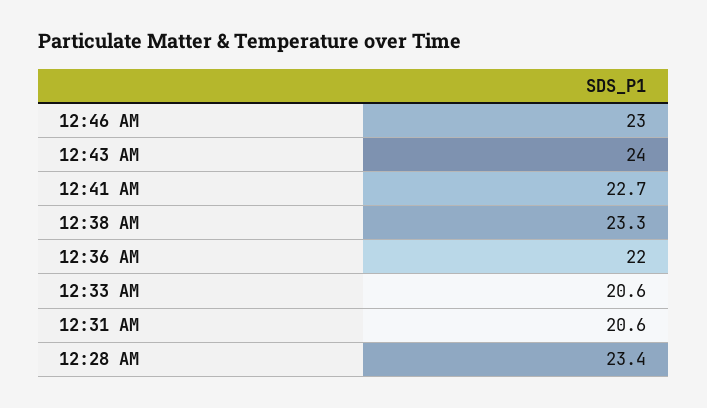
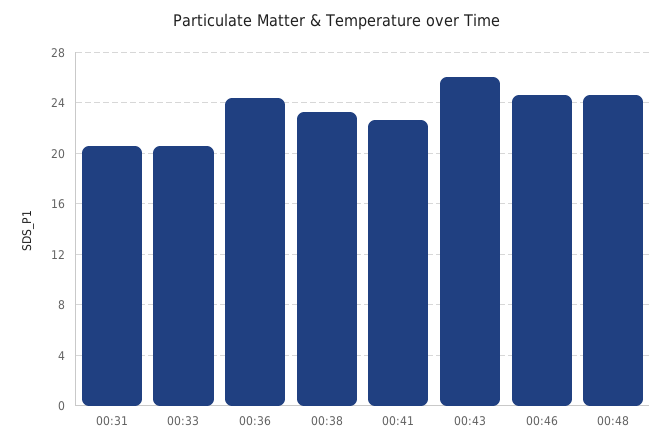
12:46 AM: 23 -> 24.5
12:43 AM: 24 -> 26
12:36 AM: 22 -> 24.5
12:28 AM: 23.4 -> none
00:48: none -> 24.5

